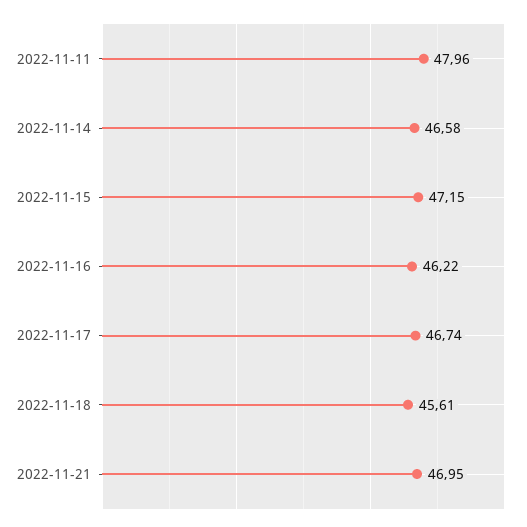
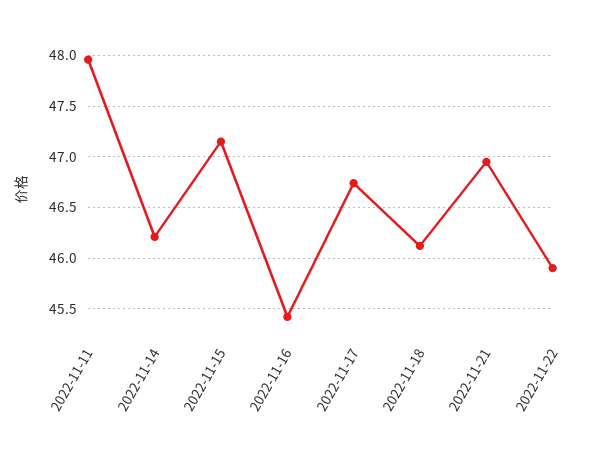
2022-11-14: 46.58 -> 46.2
2022-11-16: 46.22 -> 45.4
2022-11-18: 45.61 -> 46.1
2022-11-22: none -> 45.9

